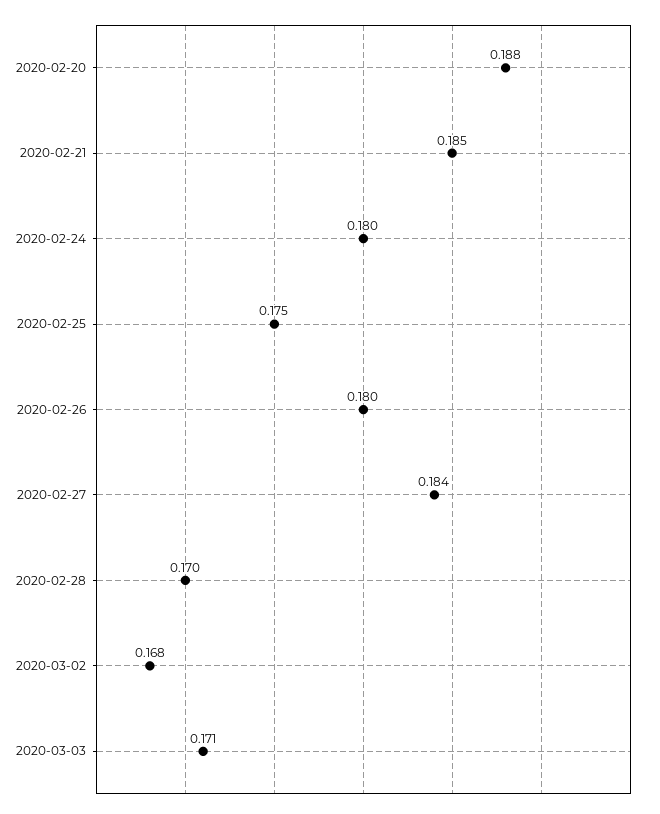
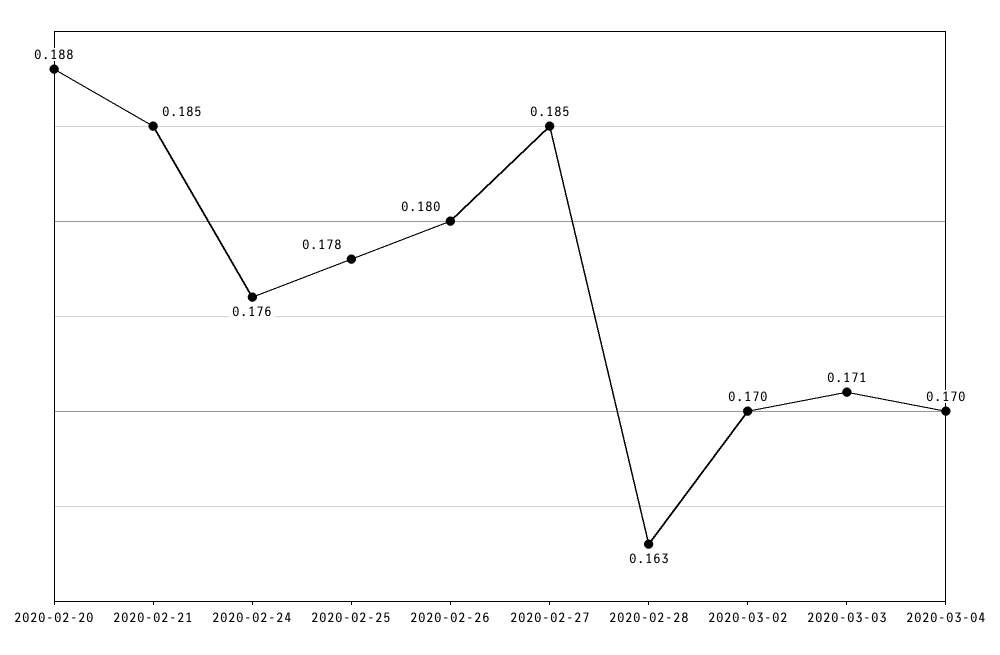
2020-02-24: 0.18 -> 0.176
2020-02-25: 0.175 -> 0.178
2020-02-27: 0.184 -> 0.185
2020-02-28: 0.17 -> 0.163
2020-03-02: 0.168 -> 0.17
2020-03-04: none -> 0.17

